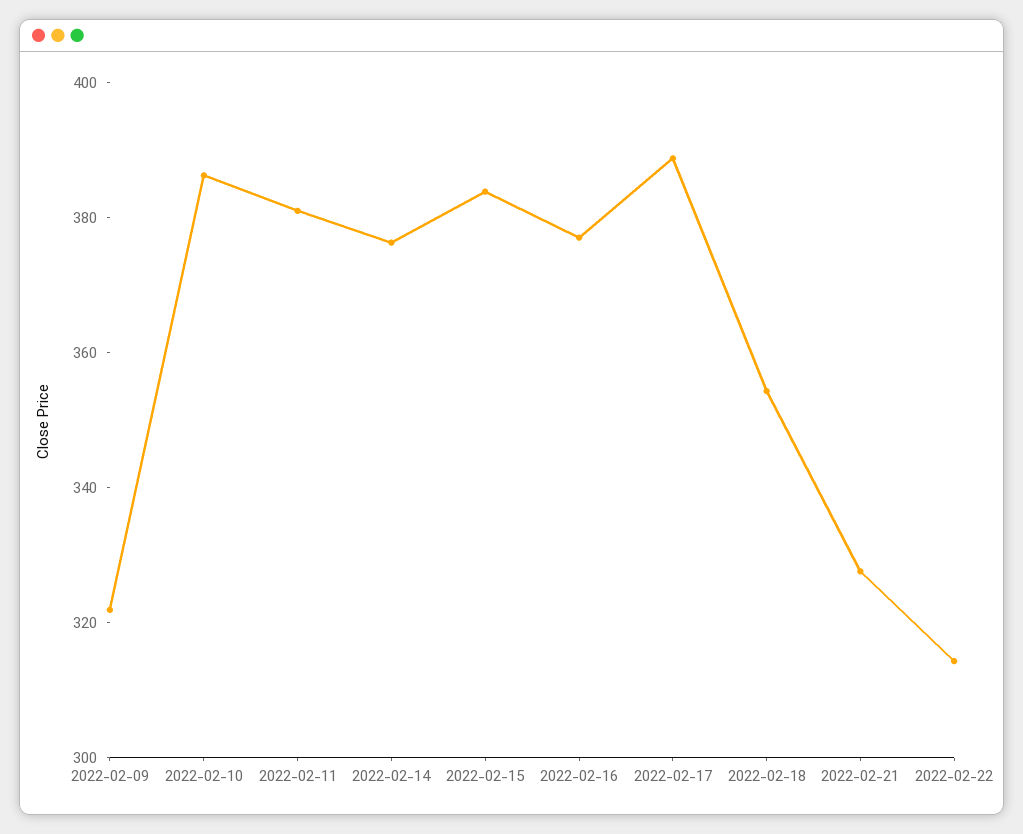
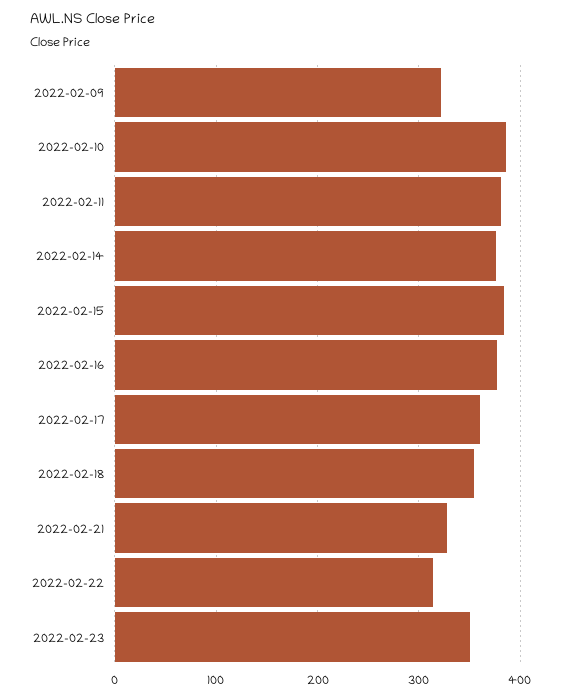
2022-02-17: 390 -> 360
2022-02-23: none -> 350

